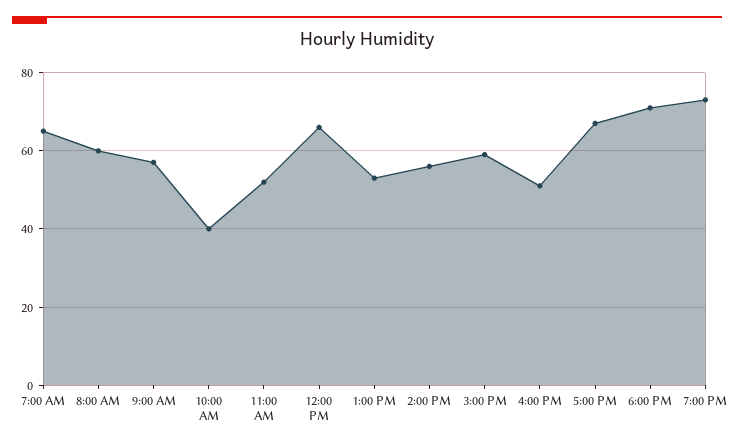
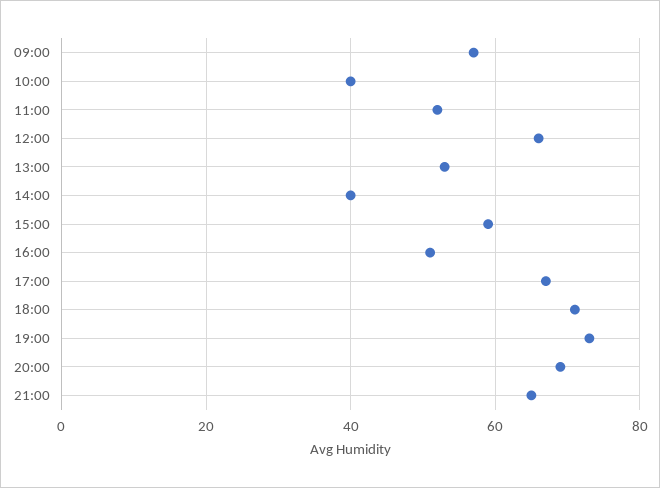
7:00 AM: 65 -> none
8:00 AM: 60 -> none
2:00 PM: 55 -> 40
20:00: none -> 70
21:00: none -> 65

